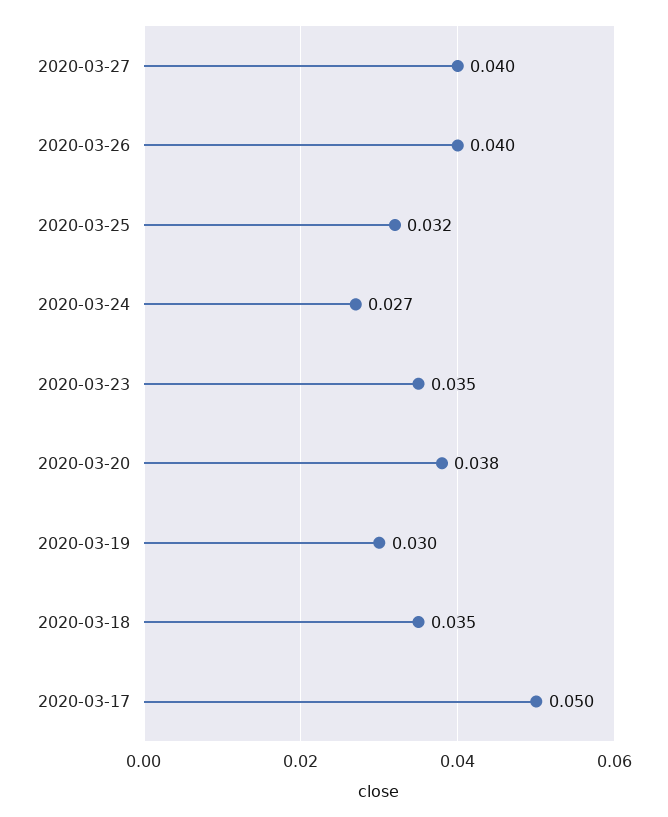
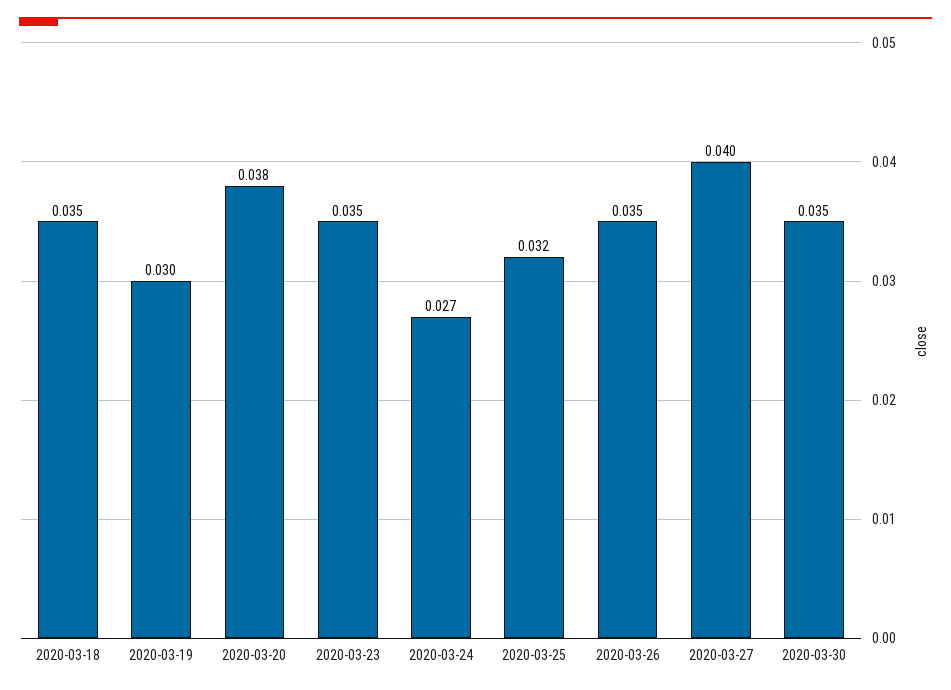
2020-03-26: 0.04 -> 0.035
2020-03-17: 0.05 -> none
2020-03-30: none -> 0.035

